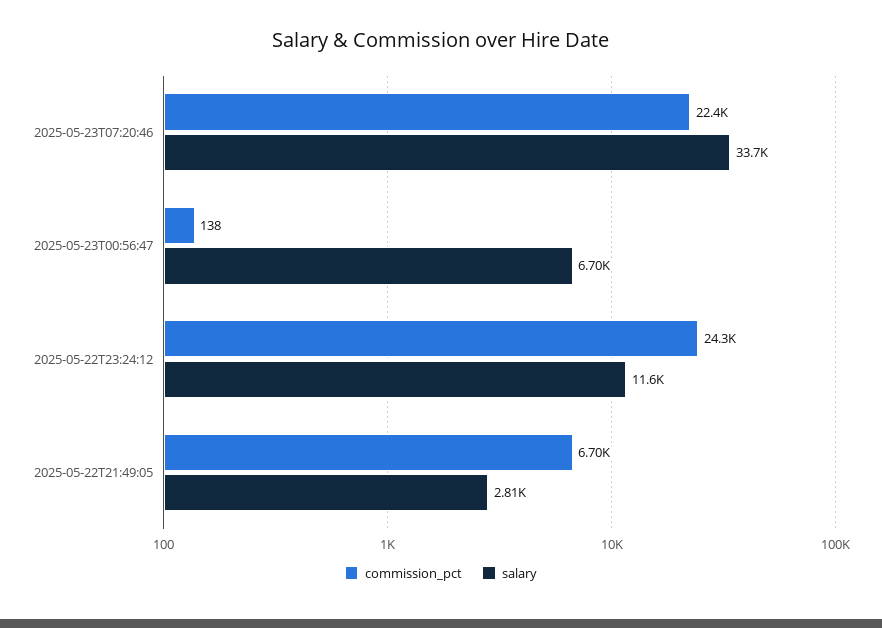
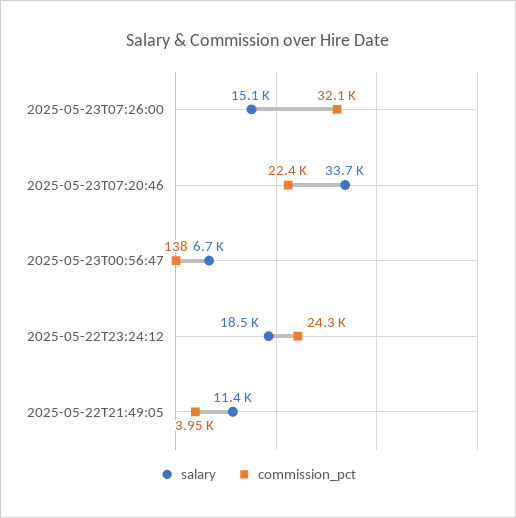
salary, 2025-05-22T23:24:12: 11600 -> 18500
commission_pct, 2025-05-22T21:49:05: 6700 -> 3950
salary, 2025-05-22T21:49:05: 2810 -> 11400
salary, 2025-05-23T07:26:00: none -> 15100
commission_pct, 2025-05-23T07:26:00: none -> 32100

